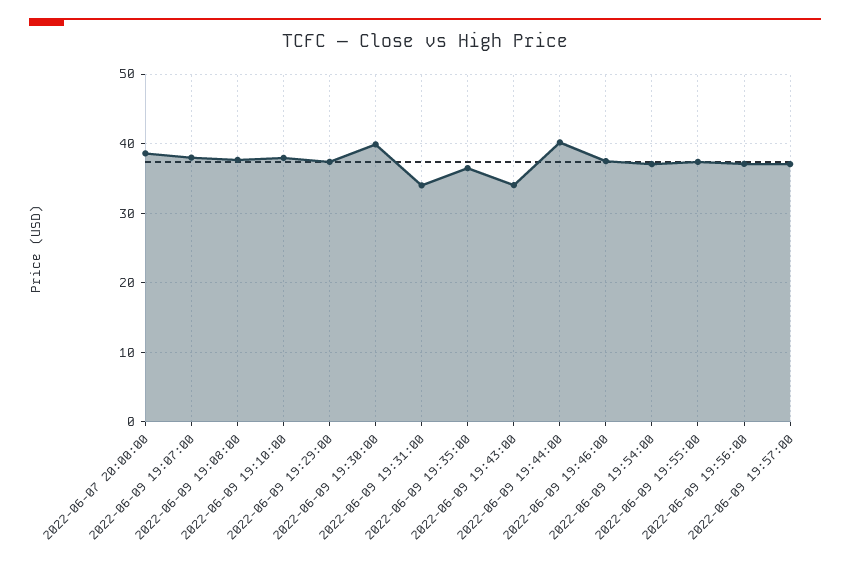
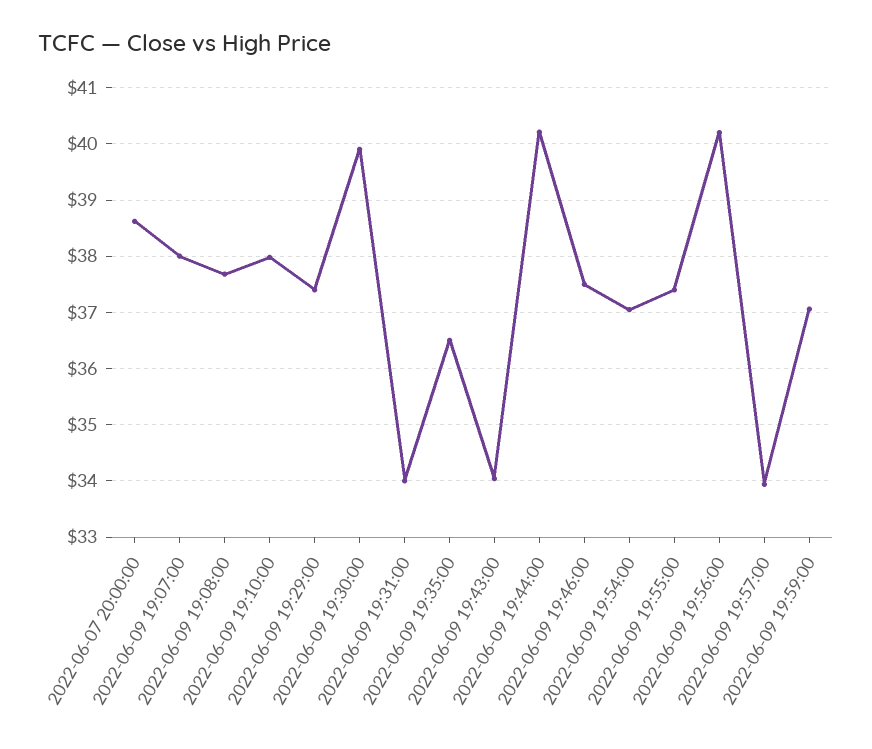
2022-06-09 19:56:00: 37 -> 40.2
2022-06-09 19:57:00: 37 -> 34
2022-06-09 19:59:00: none -> 37

